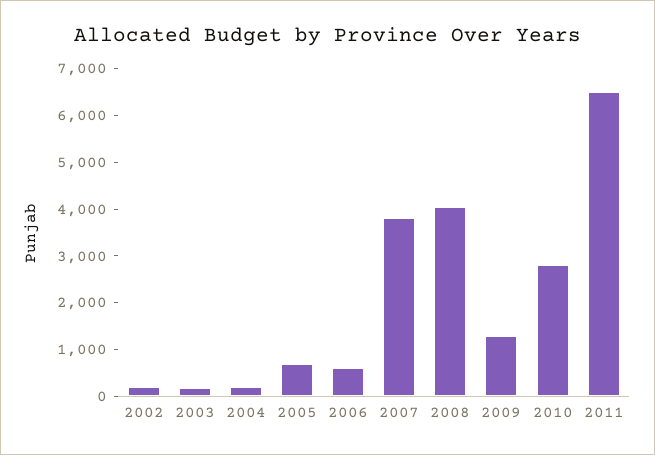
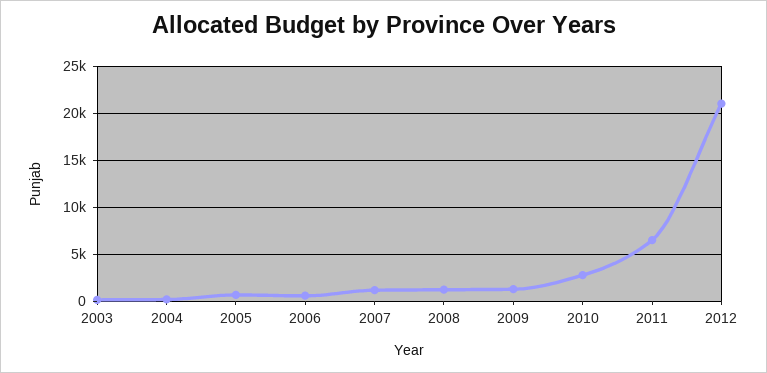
2002: 200 -> none
2007: 3800 -> 1000
2008: 4000 -> 1000
2012: none -> 21000

